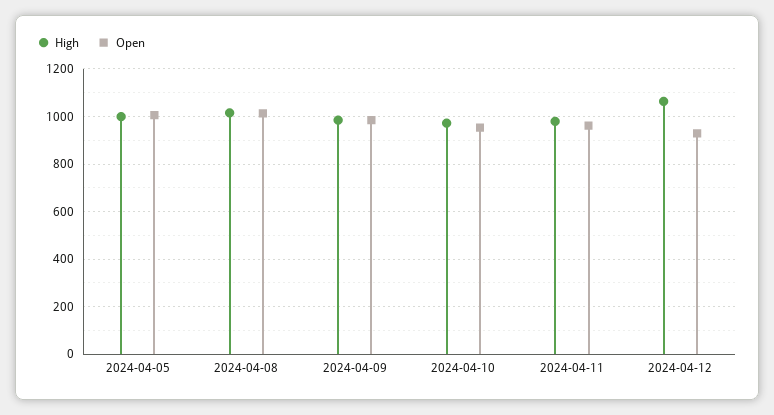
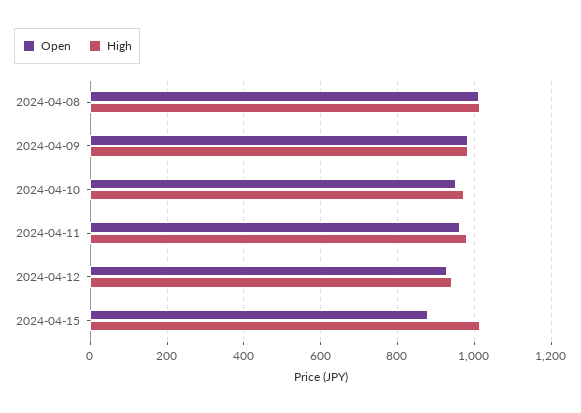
High, 2024-04-05: 1000 -> none
Open, 2024-04-05: 1000 -> none
High, 2024-04-12: 1050 -> 940
Open, 2024-04-15: none -> 880
High, 2024-04-15: none -> 1020

